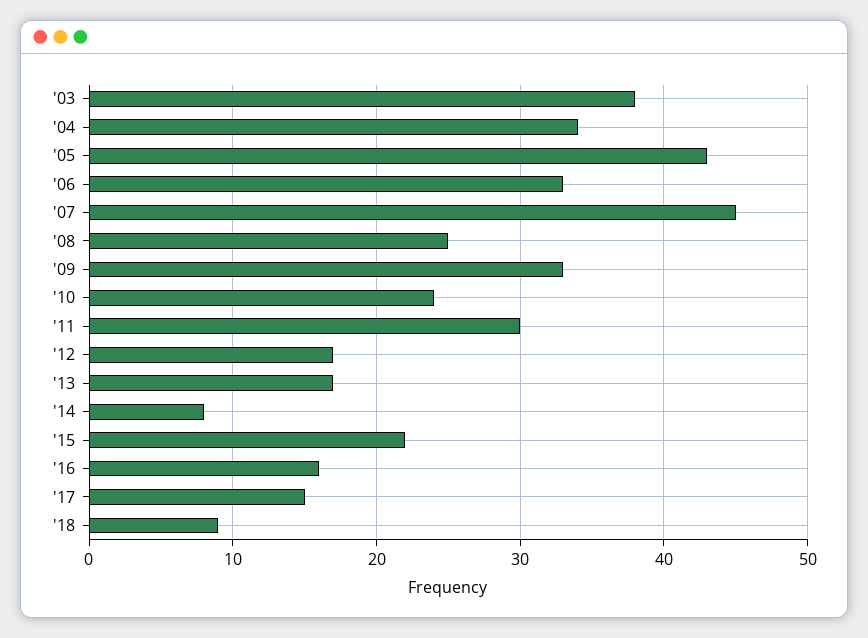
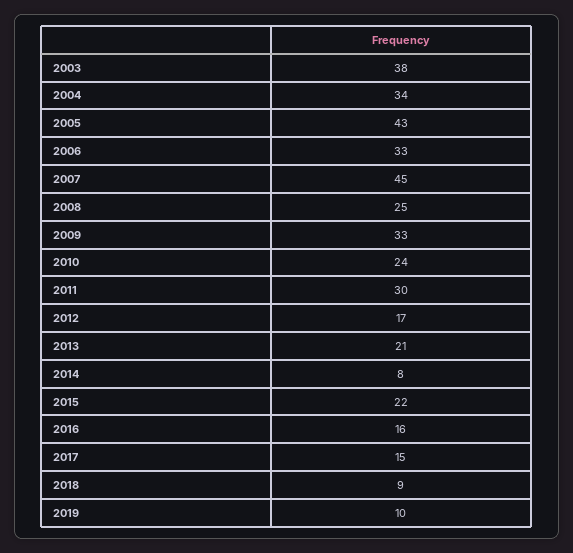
'13: 17 -> 21
2019: none -> 10

